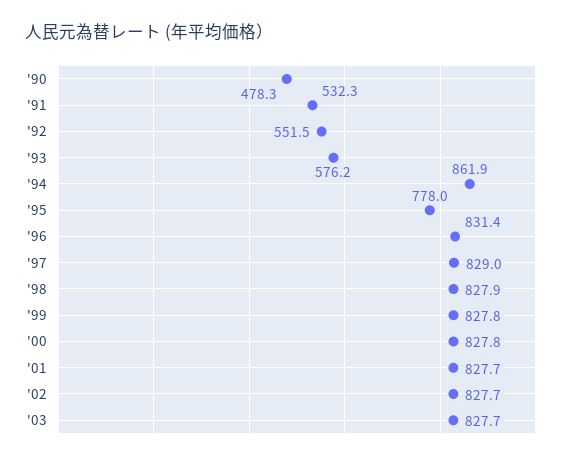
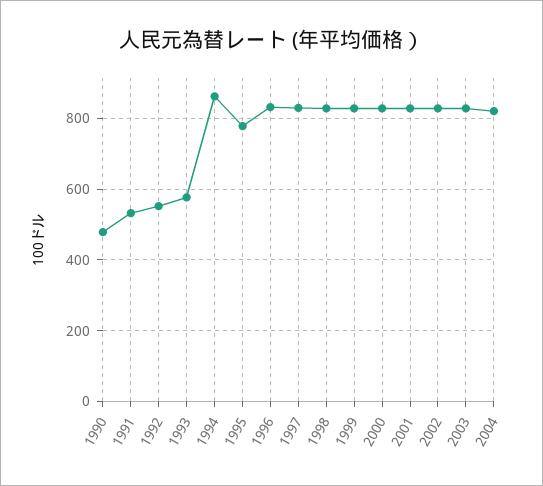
2004: none -> 820

